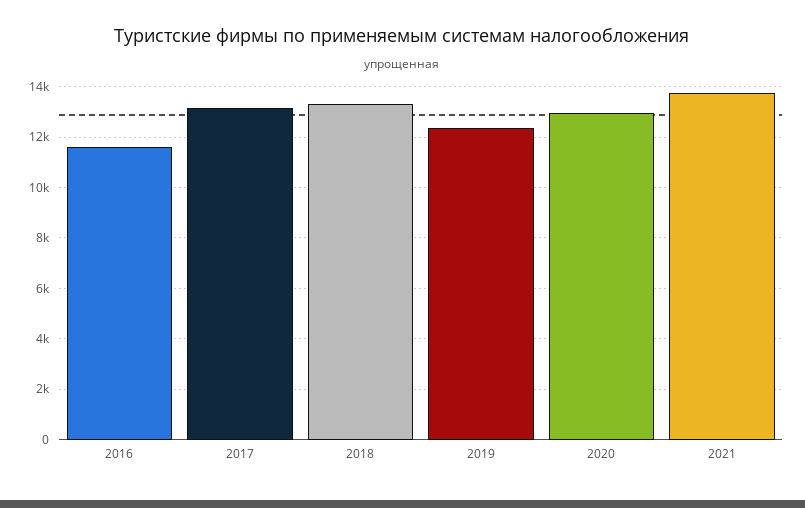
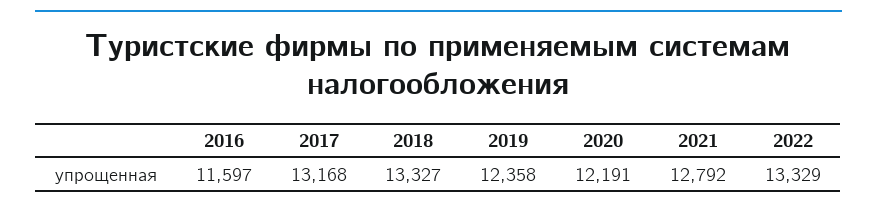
2020: 13000 -> 12191
2021: 13750 -> 12792
2022: none -> 13329

